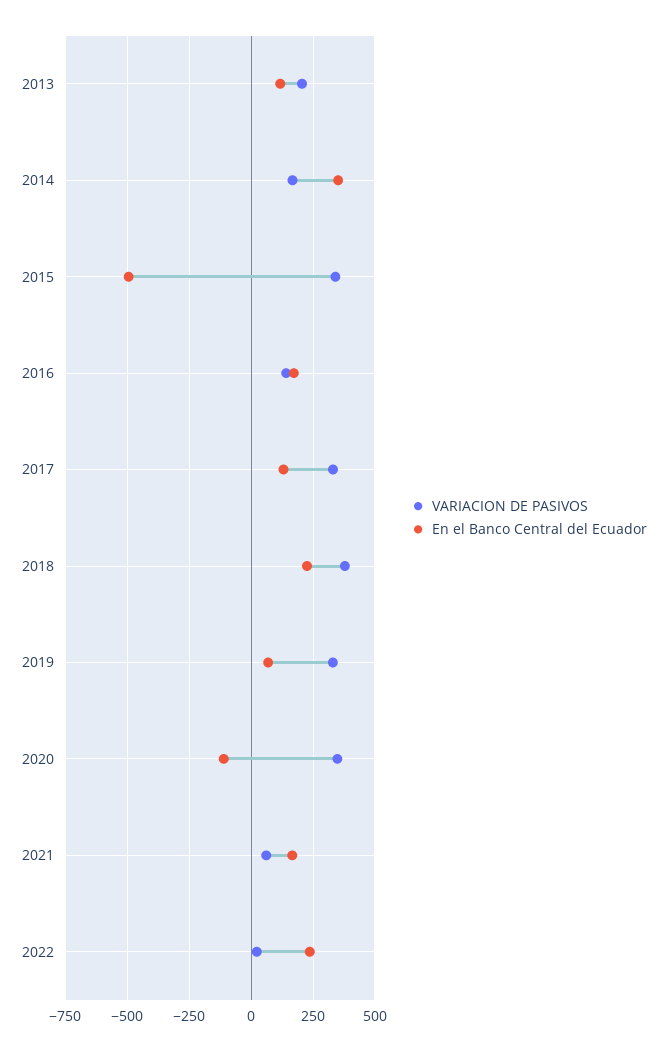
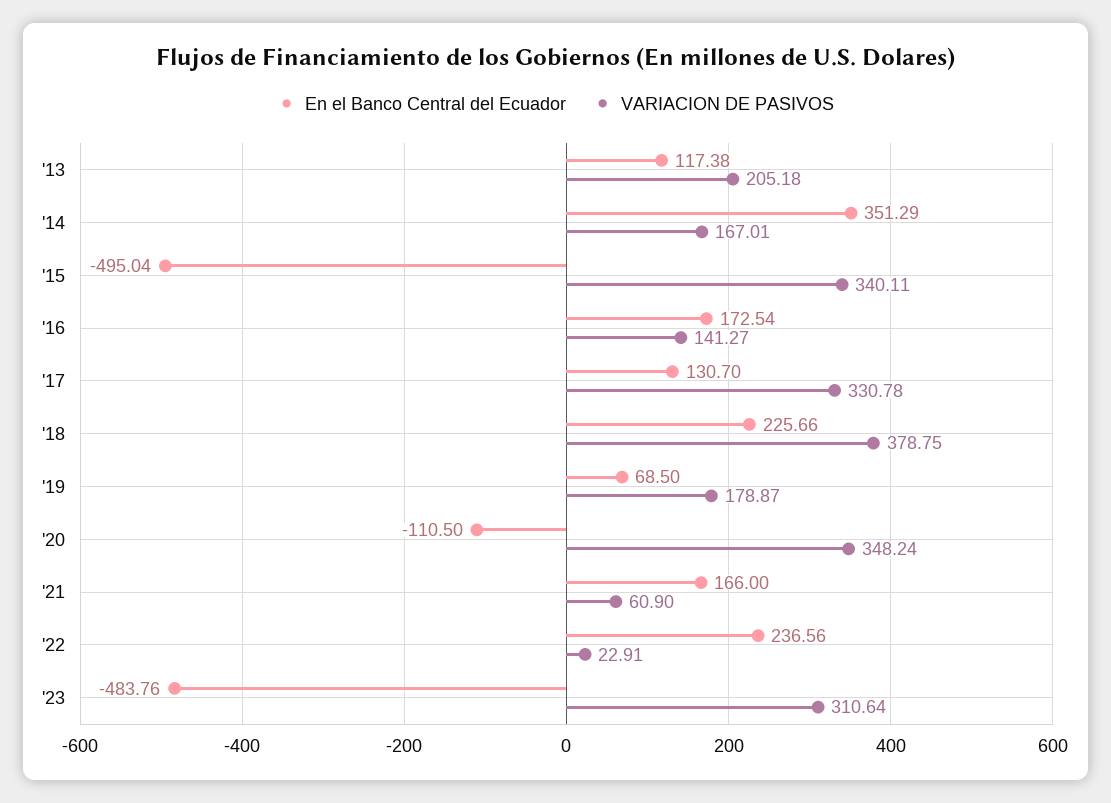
VARIACION DE PASIVOS, 2019: 325 -> 178.87
En el Banco Central del Ecuador, '23: none -> -483.76
VARIACION DE PASIVOS, '23: none -> 310.64

